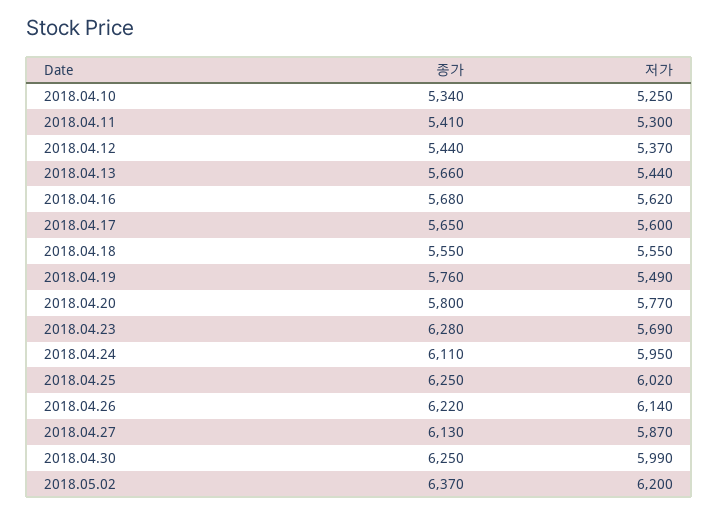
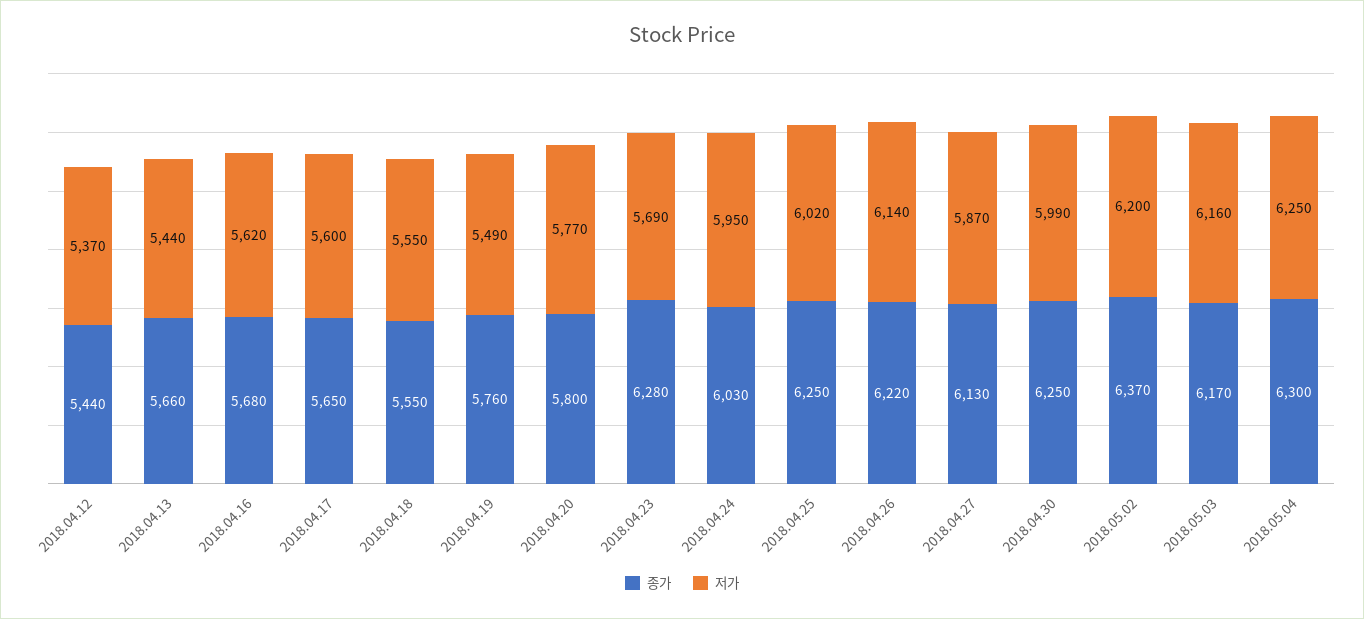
종가, 2018.04.10: 5340 -> none
저가, 2018.04.10: 5250 -> none
종가, 2018.04.11: 5410 -> none
저가, 2018.04.11: 5300 -> none
종가, 2018.04.24: 6110 -> 6030
종가, 2018.05.03: none -> 6170
저가, 2018.05.03: none -> 6160
종가, 2018.05.04: none -> 6300
저가, 2018.05.04: none -> 6250

